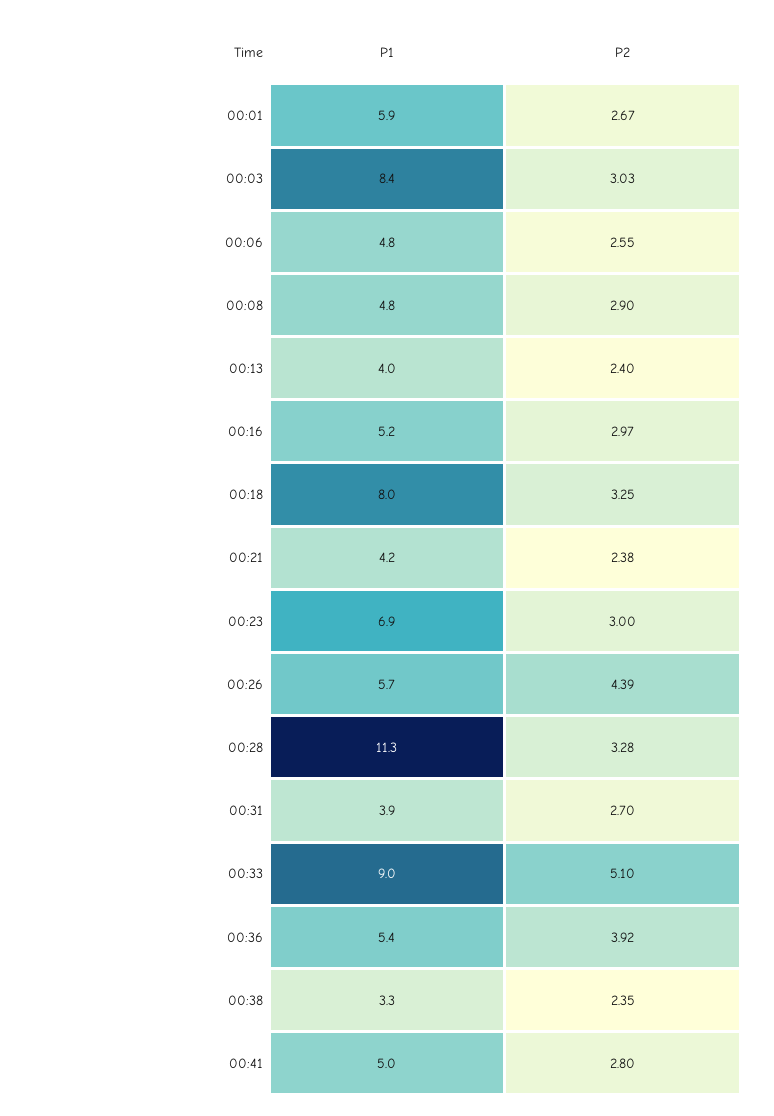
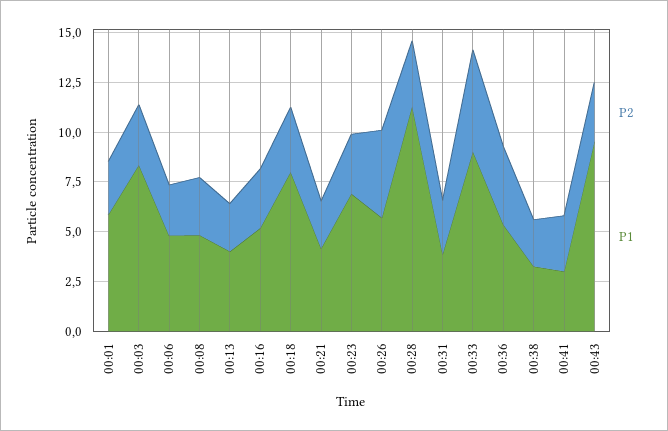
P1, 00:41: 5 -> 3
P2, 00:43: none -> 3
P1, 00:43: none -> 9.5

